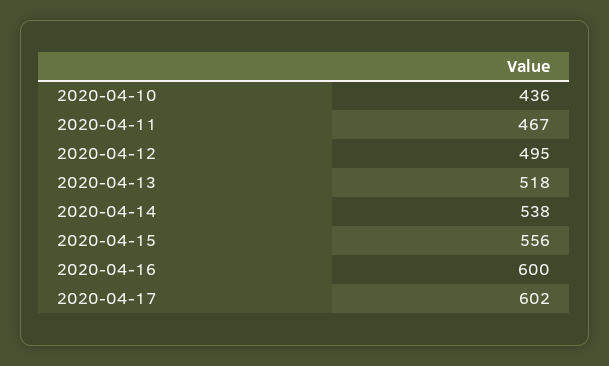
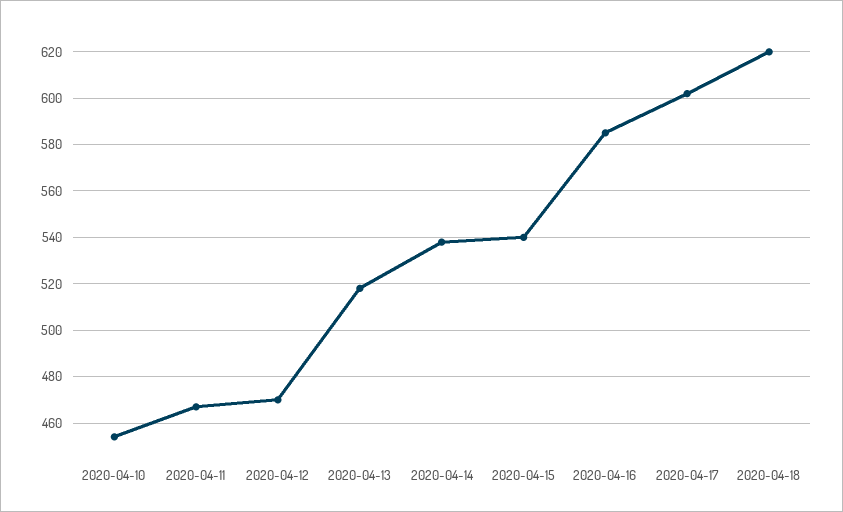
2020-04-10: 436 -> 455
2020-04-12: 495 -> 470
2020-04-15: 556 -> 540
2020-04-16: 600 -> 585
2020-04-18: none -> 620

